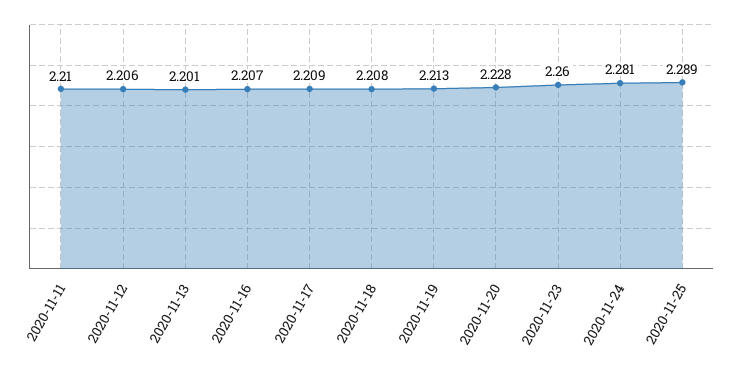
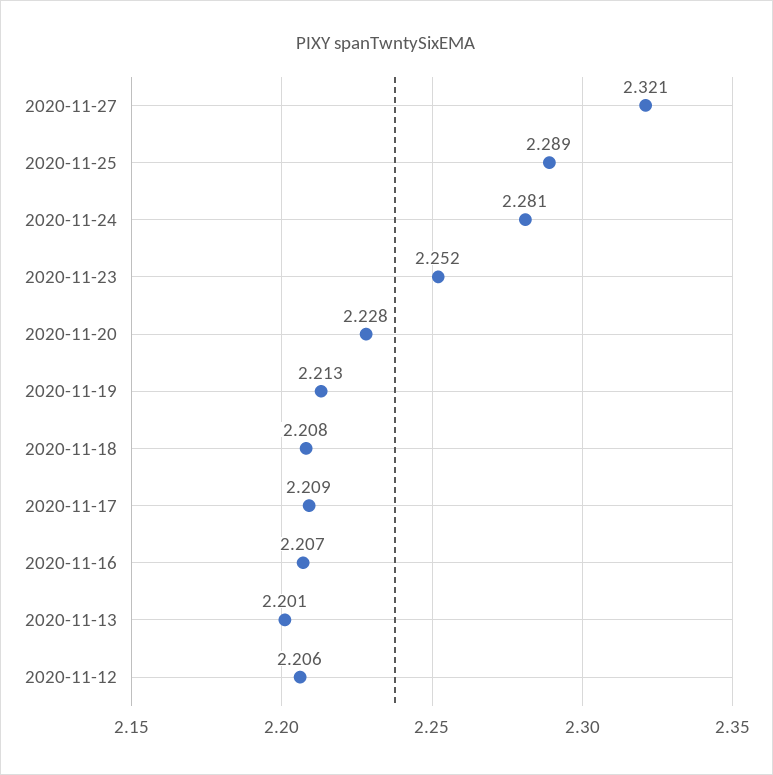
2020-11-11: 2.21 -> none
2020-11-23: 2.26 -> 2.252
2020-11-27: none -> 2.321

